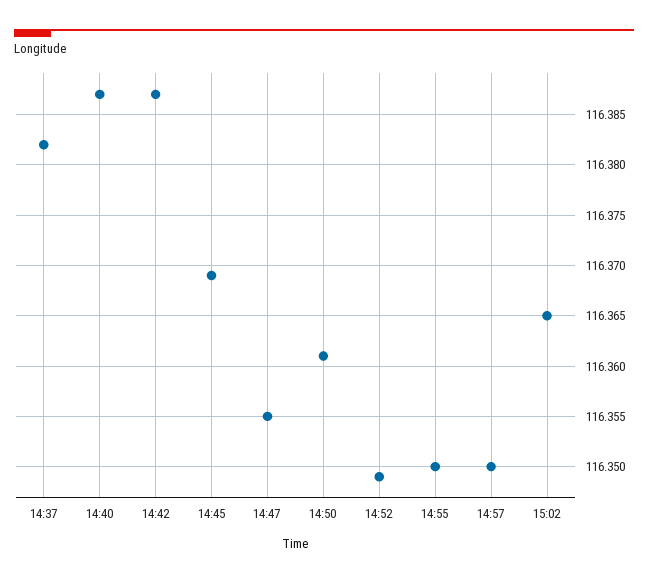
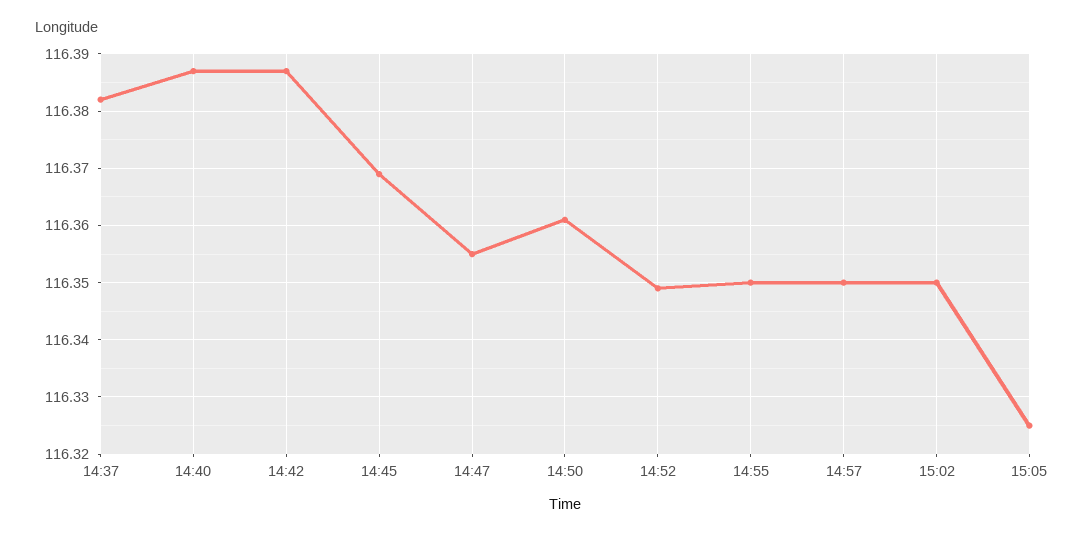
15:02: 116.365 -> 116.35
15:05: none -> 116.325

